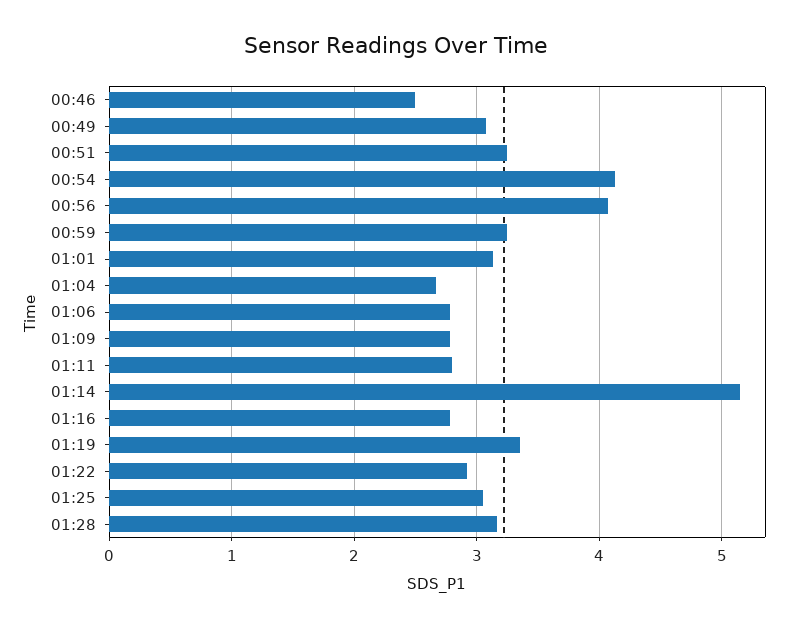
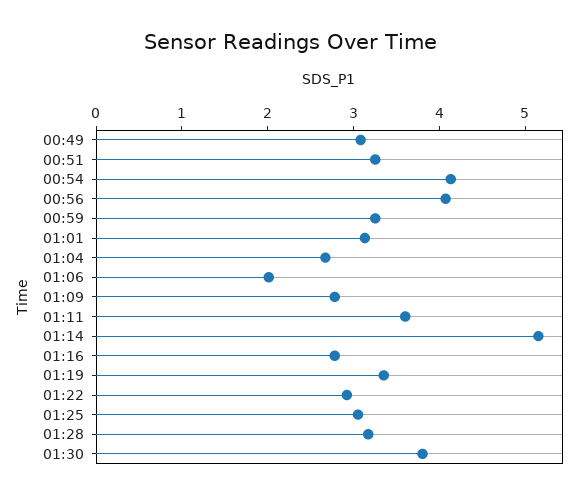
00:46: 2.5 -> none
01:06: 2.8 -> 2
01:11: 2.8 -> 3.6
01:30: none -> 3.8

